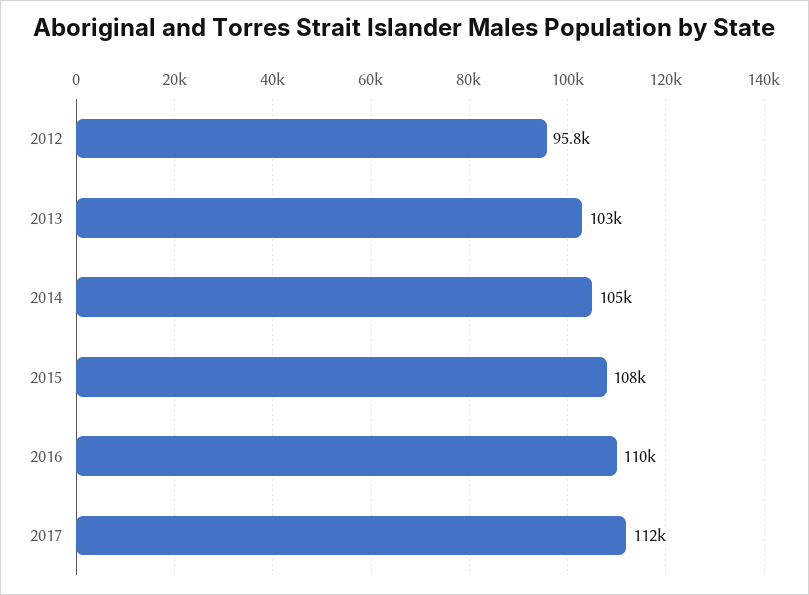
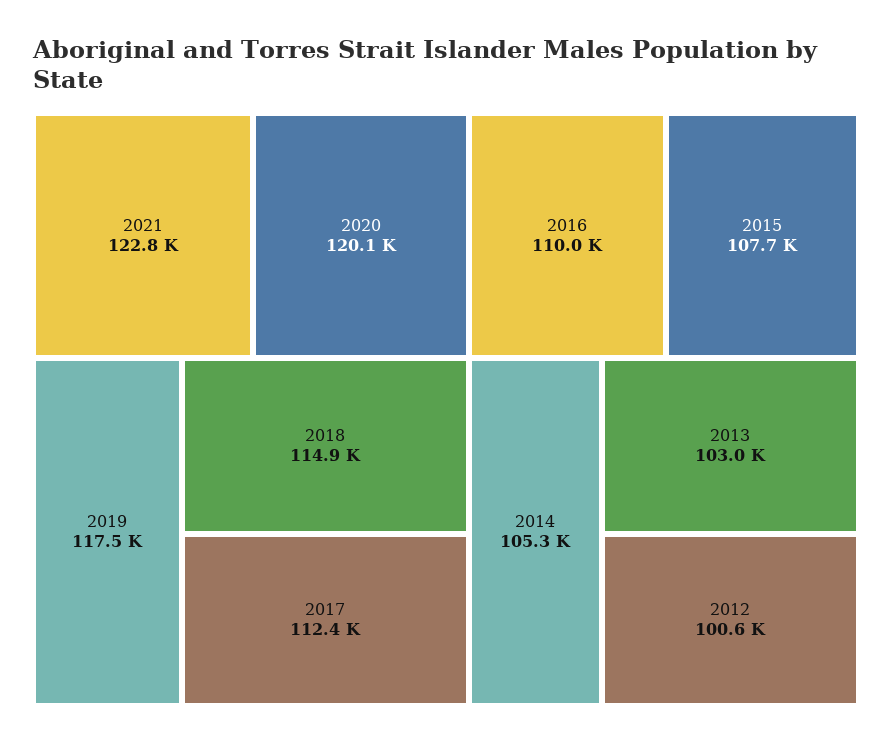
2012: 95800 -> 100600
2021: none -> 122800
2020: none -> 120100
2019: none -> 117500
2018: none -> 114900

